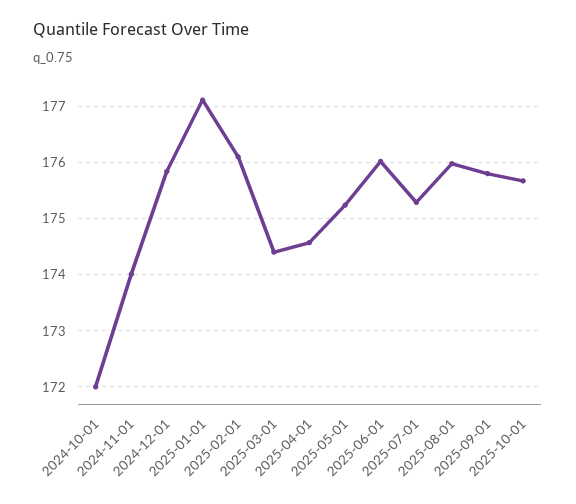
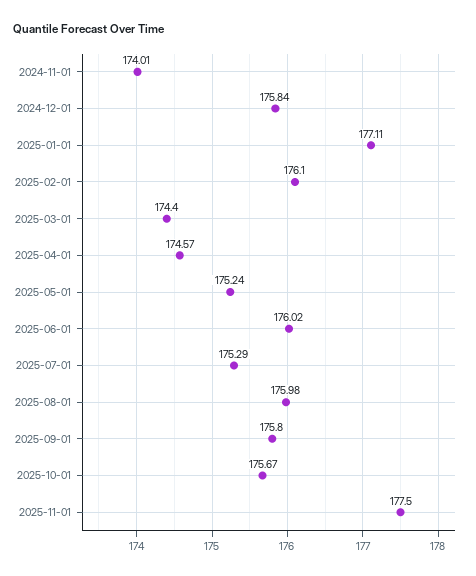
2024-10-01: 172 -> none
2025-11-01: none -> 177.5

